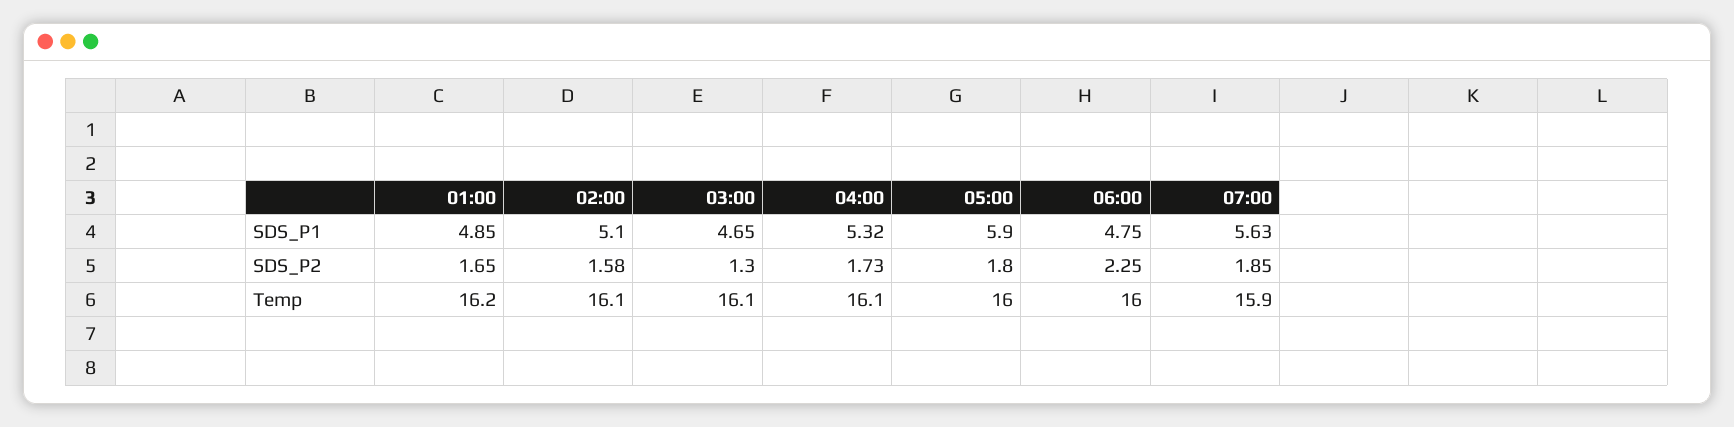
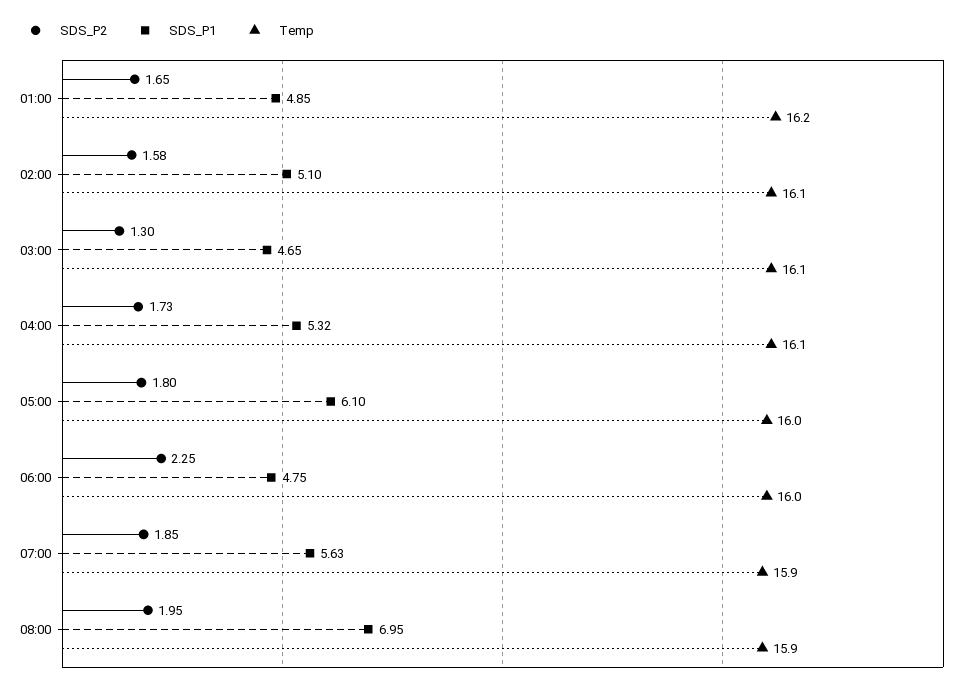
SDS_P1, 05:00: 5.9 -> 6.1
SDS_P2, 08:00: none -> 1.95
SDS_P1, 08:00: none -> 6.95
Temp, 08:00: none -> 15.9

